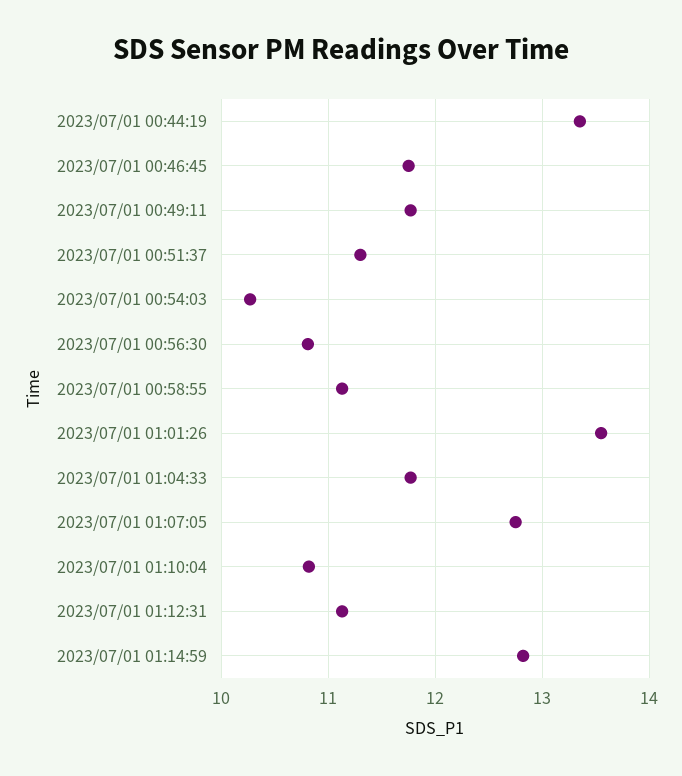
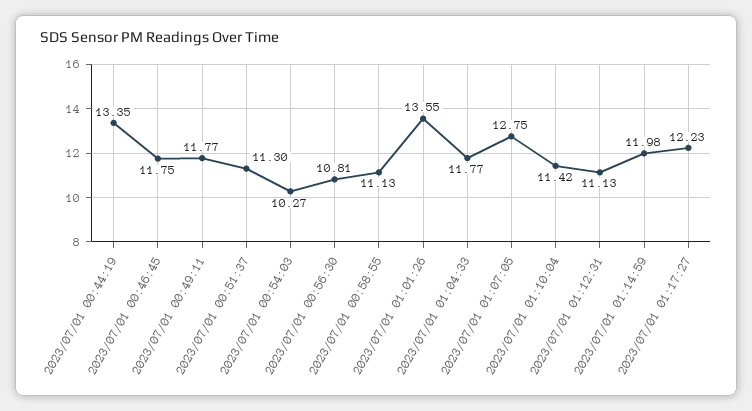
2023/07/01 01:10:04: 10.8 -> 11.42
2023/07/01 01:14:59: 12.8 -> 11.98
2023/07/01 01:17:27: none -> 12.23

